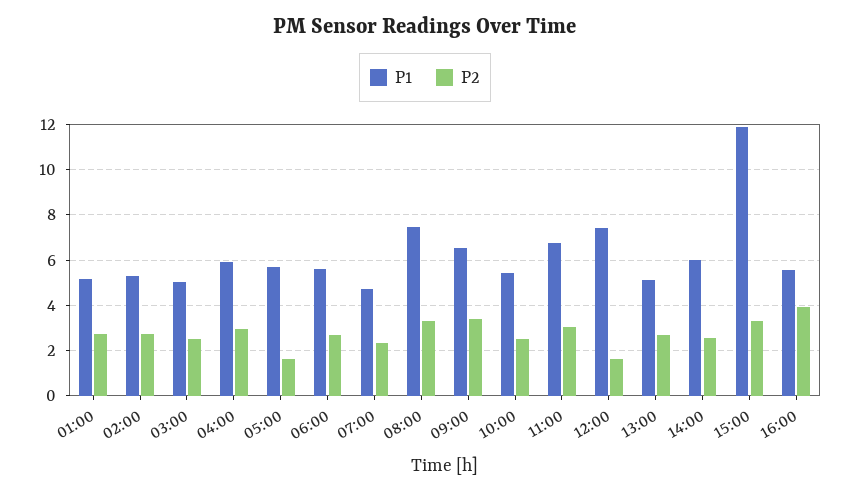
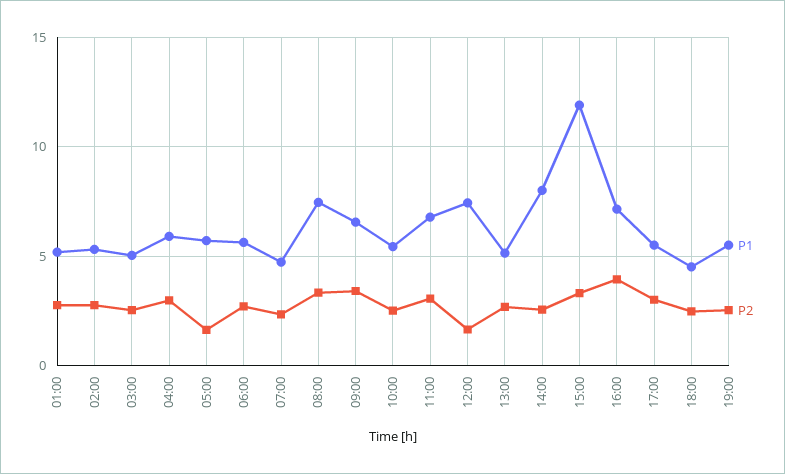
P1, 14:00: 6 -> 8
P1, 16:00: 5.5 -> 7
P1, 17:00: none -> 5.5
P2, 17:00: none -> 3
P1, 18:00: none -> 4.5
P2, 18:00: none -> 2.5
P1, 19:00: none -> 5.5
P2, 19:00: none -> 2.5

